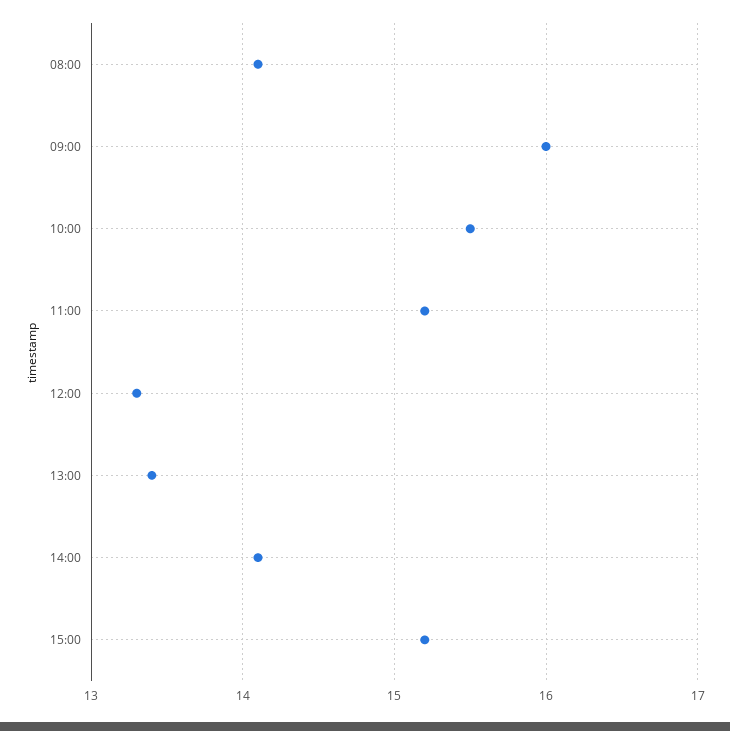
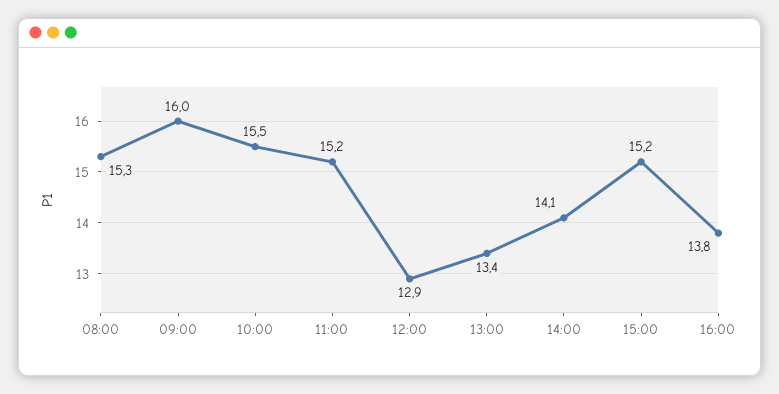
08:00: 14.1 -> 15.3
12:00: 13.3 -> 12.9
16:00: none -> 13.8

